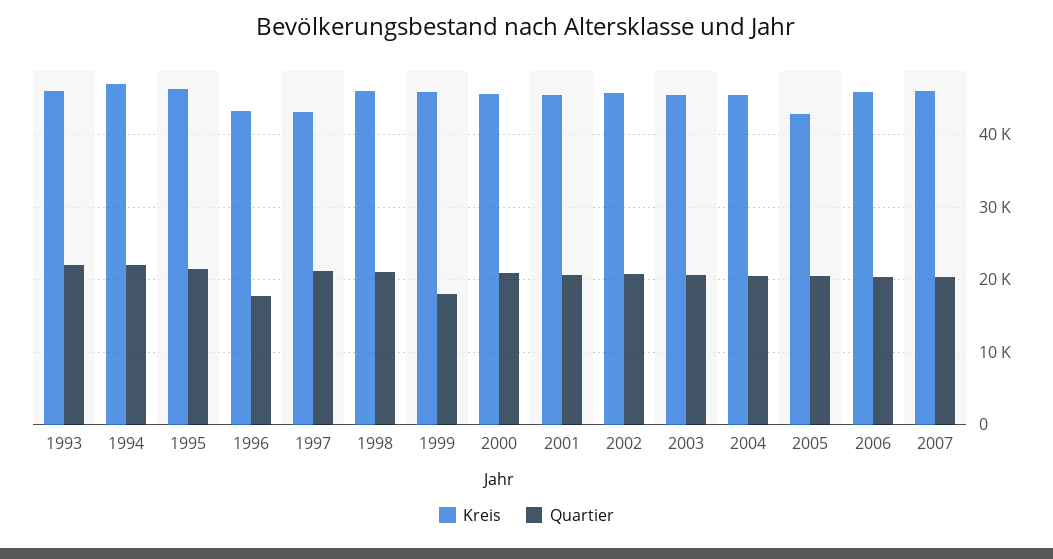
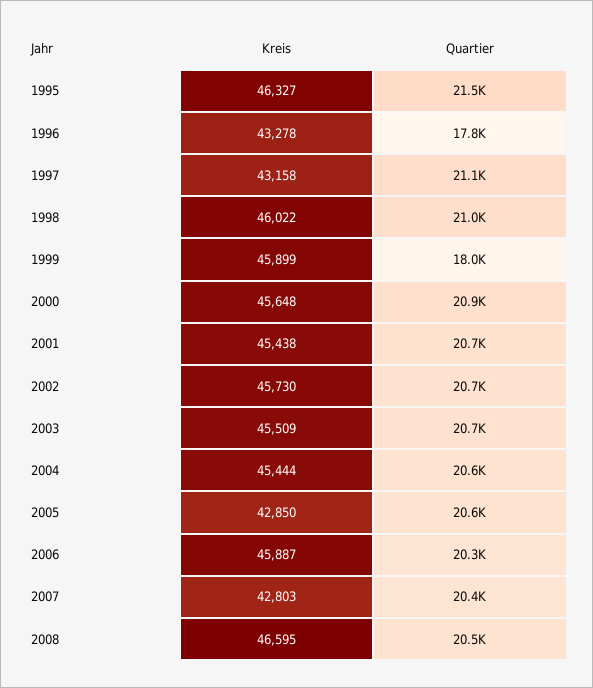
Kreis, 1993: 46000 -> none
Quartier, 1993: 22000 -> none
Kreis, 1994: 47000 -> none
Quartier, 1994: 22000 -> none
Kreis, 2007: 46000 -> 42803
Kreis, 2008: none -> 46595
Quartier, 2008: none -> 20500

